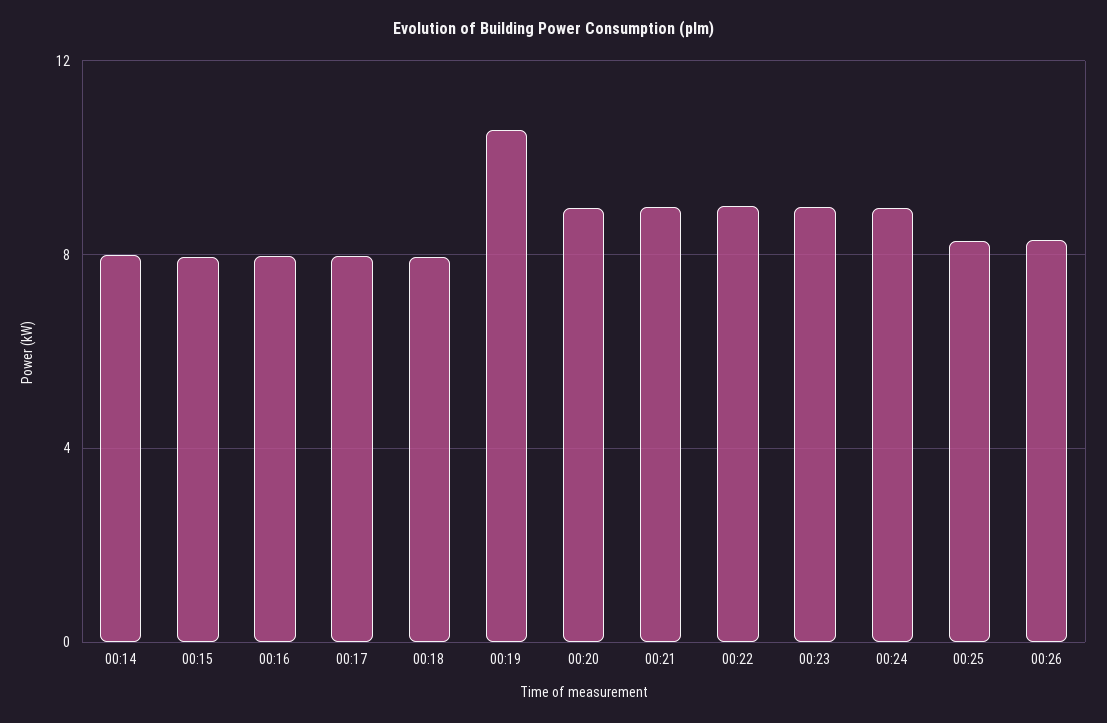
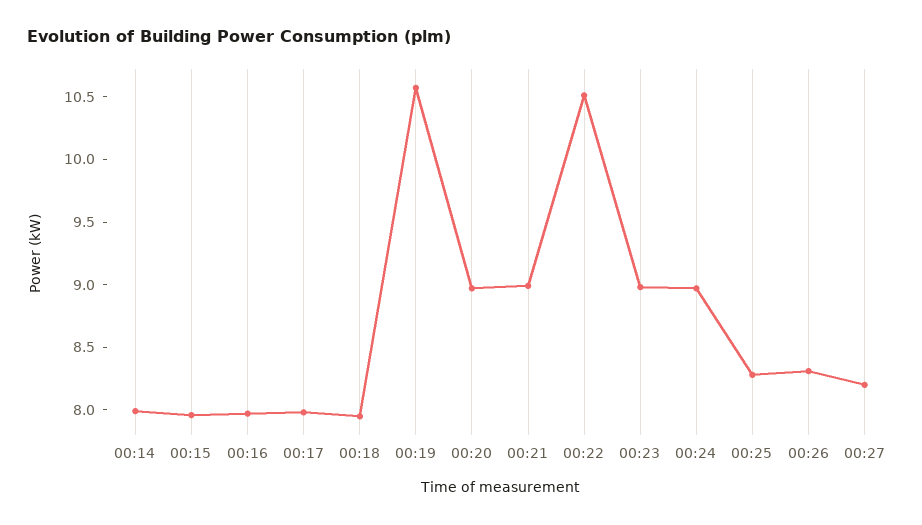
00:22: 9 -> 10.5
00:27: none -> 8.2

